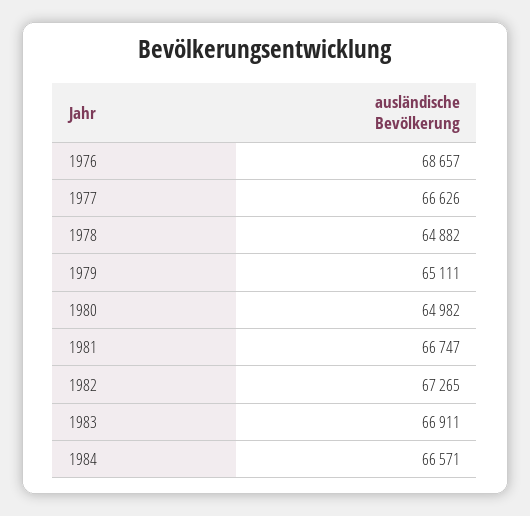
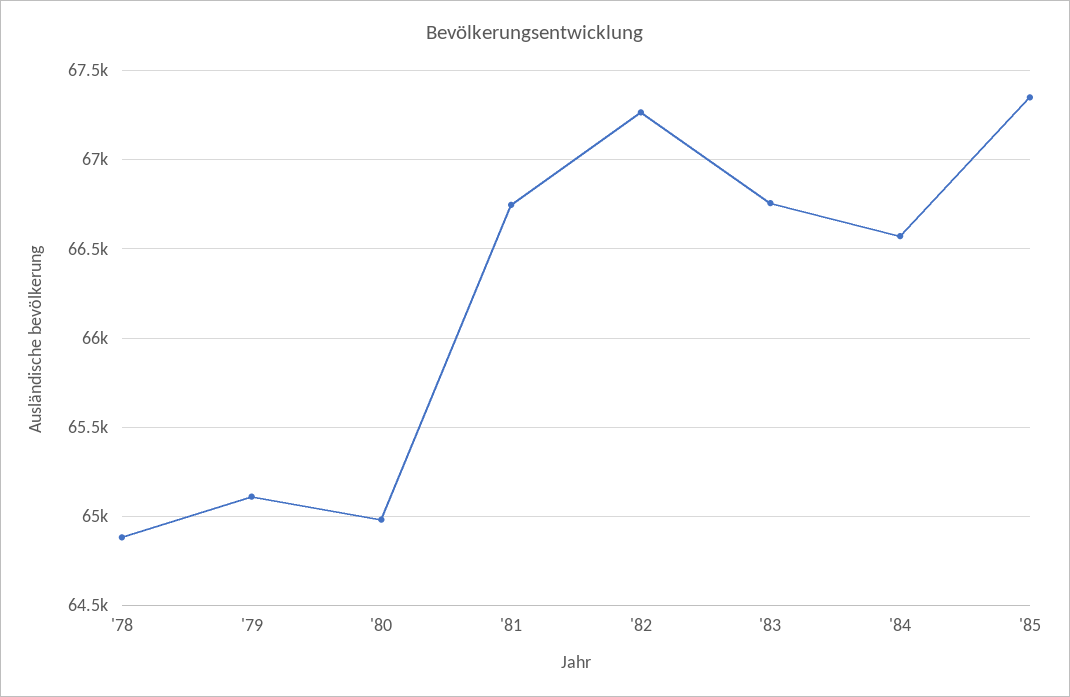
1976: 68657 -> none
1977: 66626 -> none
1983: 66911 -> 66750
'85: none -> 67350

